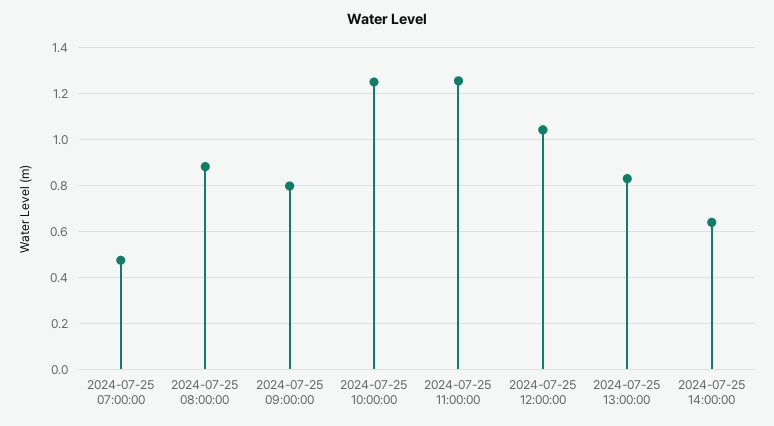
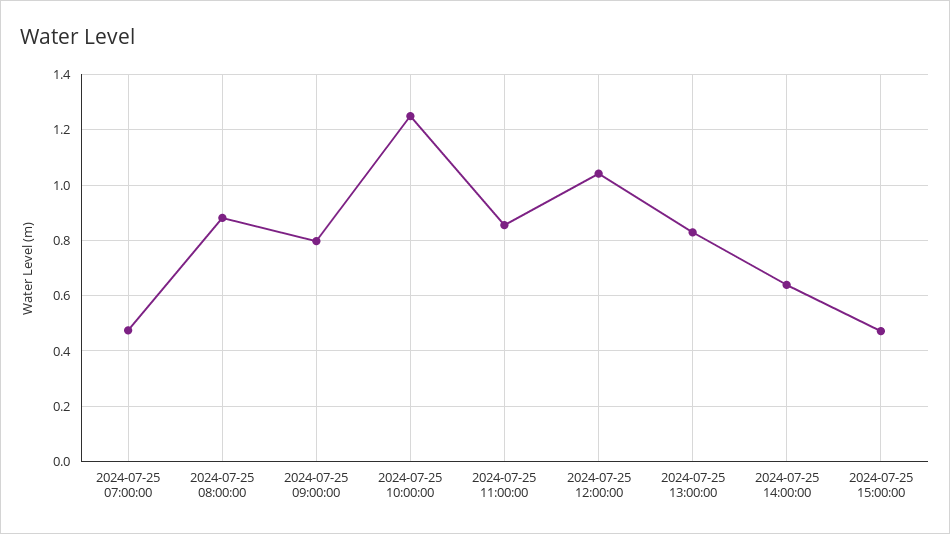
2024-07-25 11:00:00: 1.25 -> 0.85
2024-07-25 15:00:00: none -> 0.475

